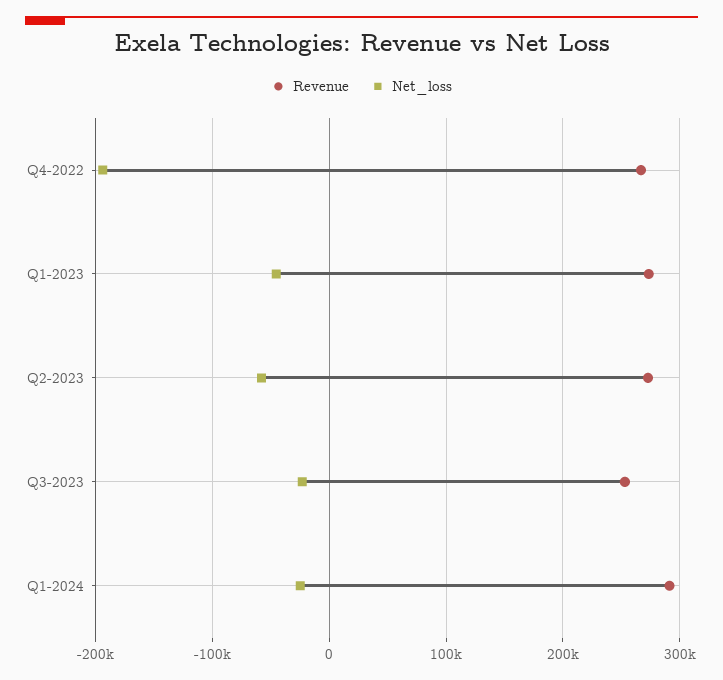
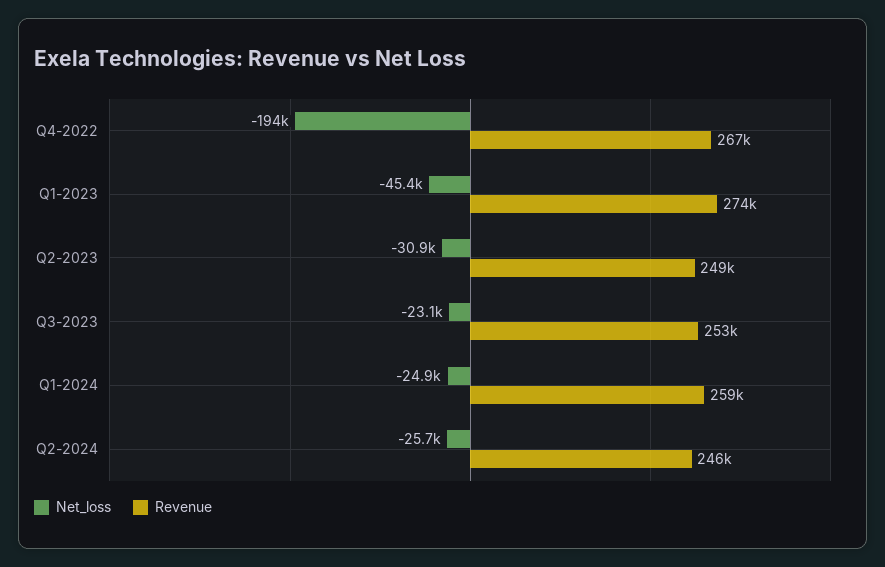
Revenue, Q2-2023: 270000 -> 249000
Net_loss, Q2-2023: -60000 -> -30900
Revenue, Q1-2024: 290000 -> 259000
Net_loss, Q2-2024: none -> -25700
Revenue, Q2-2024: none -> 246000

